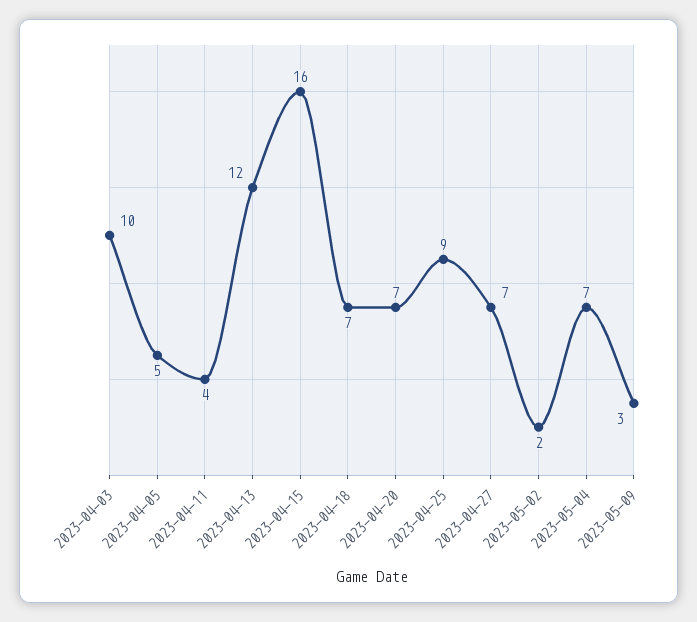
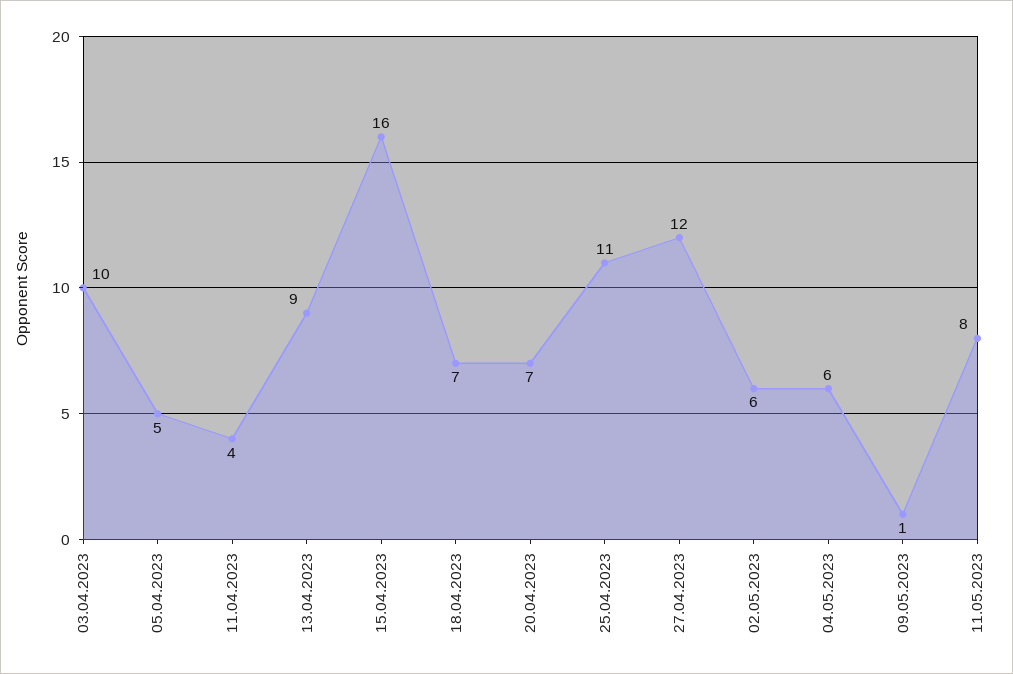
2023-04-13: 12 -> 9
2023-04-25: 9 -> 11
2023-04-27: 7 -> 12
2023-05-02: 2 -> 6
2023-05-04: 7 -> 6
2023-05-09: 3 -> 1
11.05.2023: none -> 8

